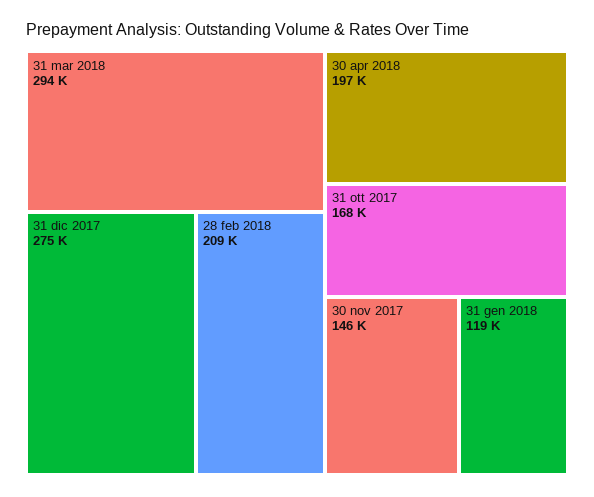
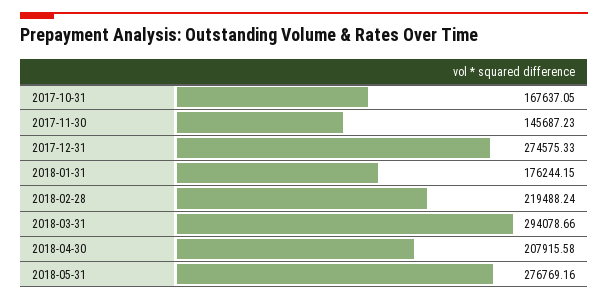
28 feb 2018: 209000 -> 219488.24
30 apr 2018: 197000 -> 207915.58
31 gen 2018: 119000 -> 176244.15
2018-05-31: none -> 276769.16

